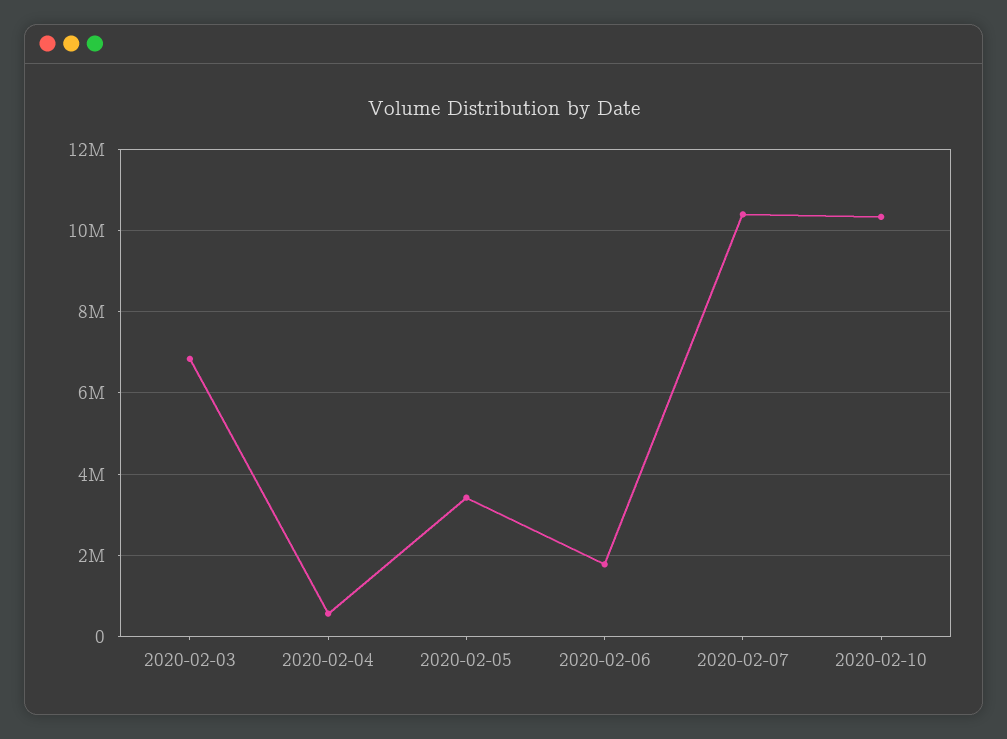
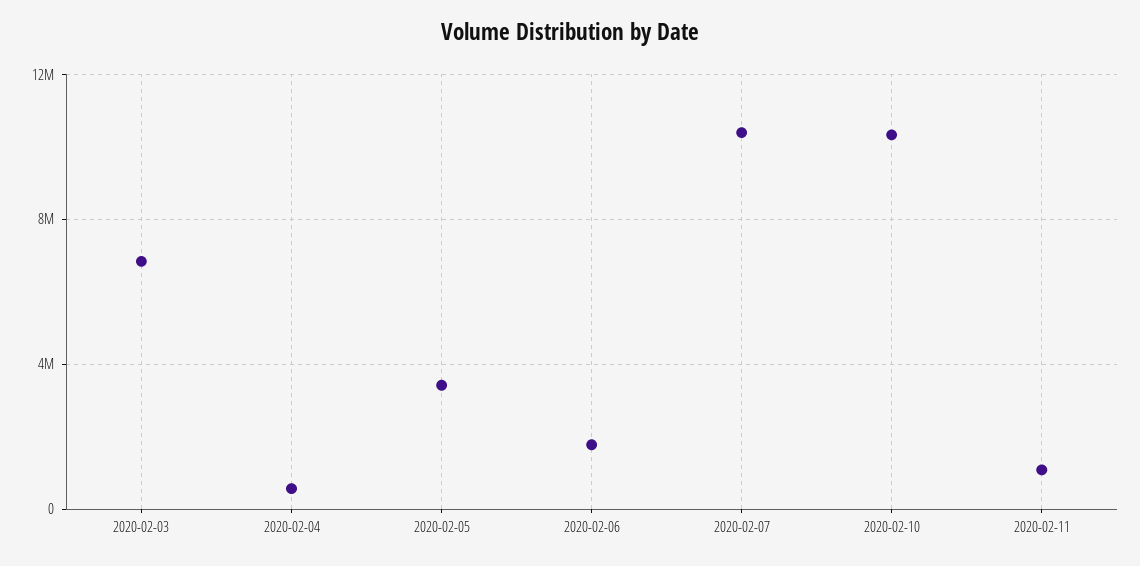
2020-02-11: none -> 1000000

